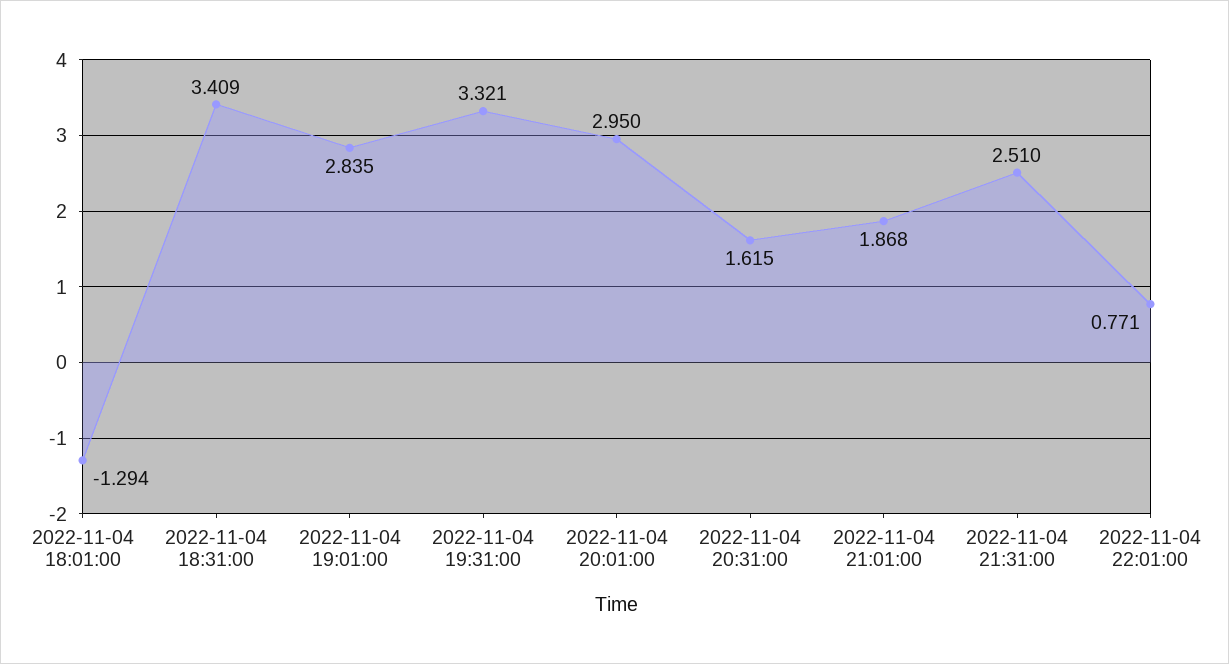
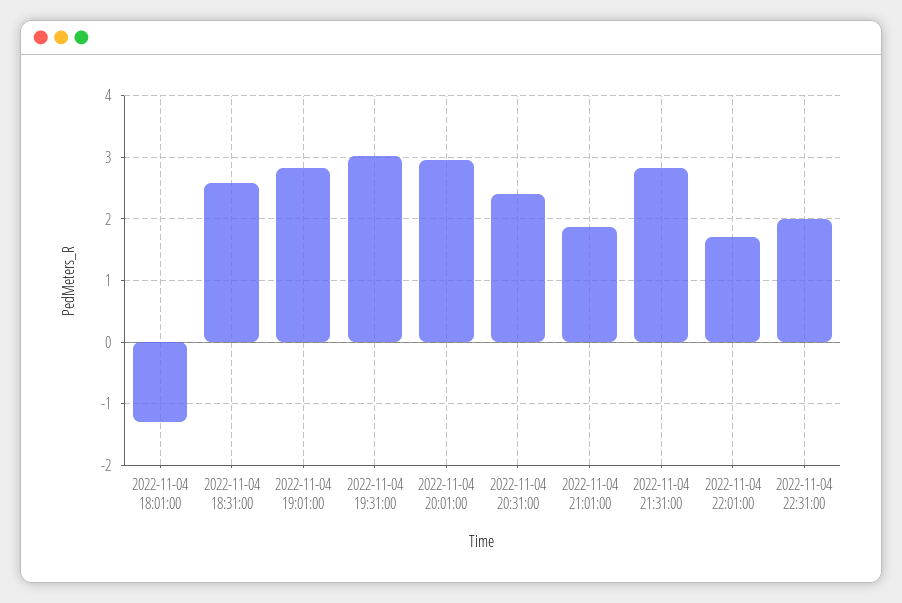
2022-11-04 18:31:00: 3.409 -> 2.6
2022-11-04 19:31:00: 3.321 -> 3
2022-11-04 20:31:00: 1.615 -> 2.4
2022-11-04 21:31:00: 2.51 -> 2.8
2022-11-04 22:01:00: 0.771 -> 1.7
2022-11-04 22:31:00: none -> 2

